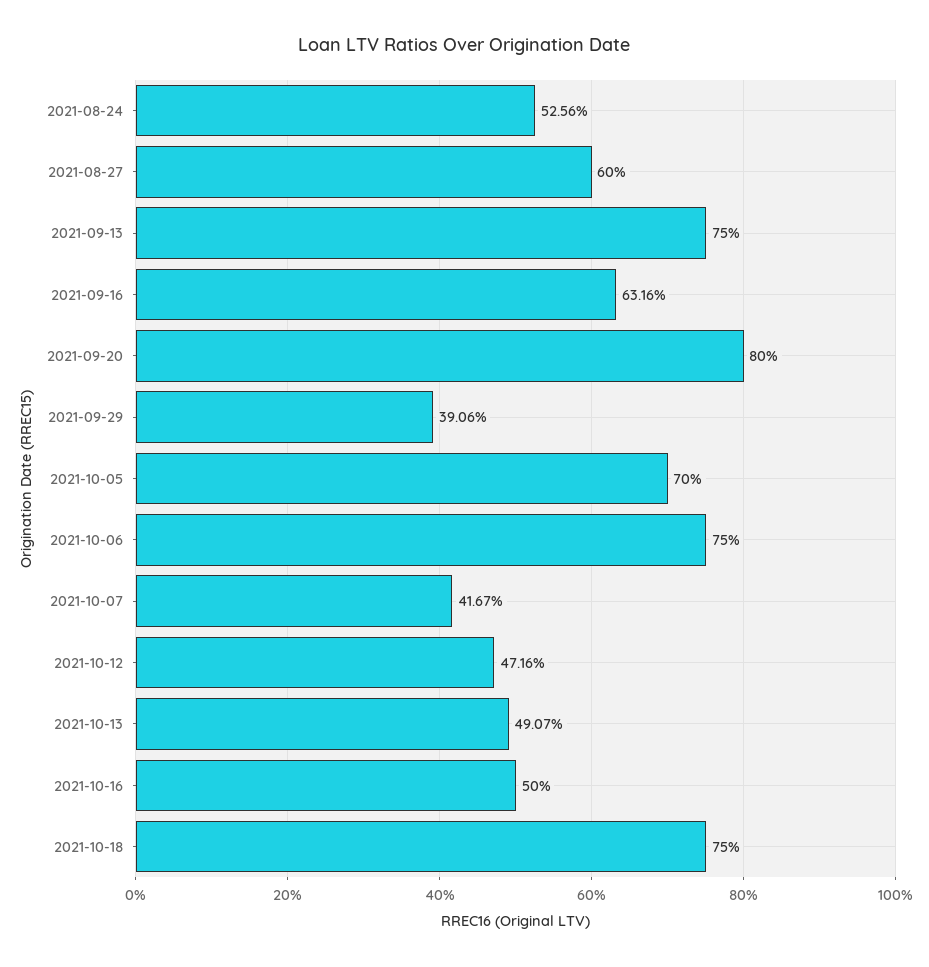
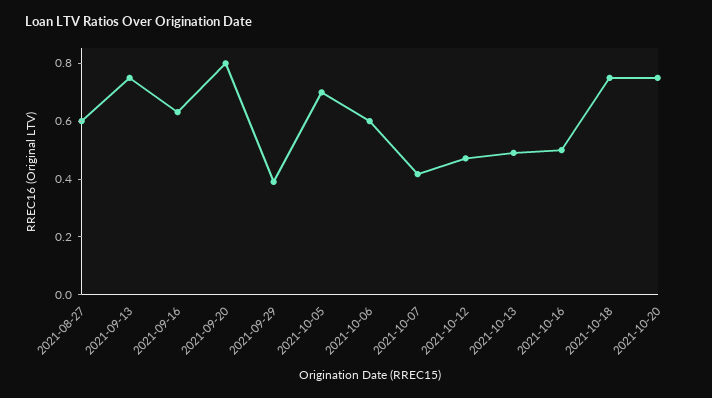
2021-08-24: 0.5256 -> none
2021-10-06: 0.75 -> 0.6
2021-10-20: none -> 0.75

